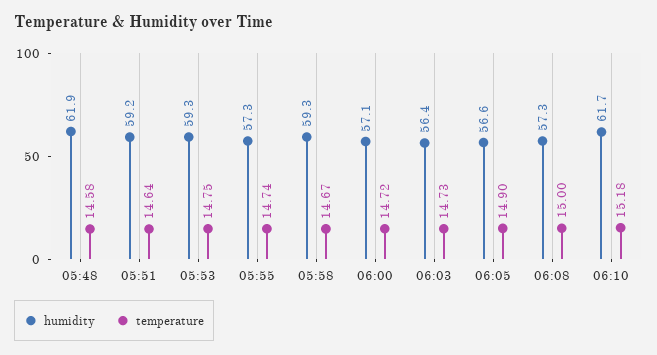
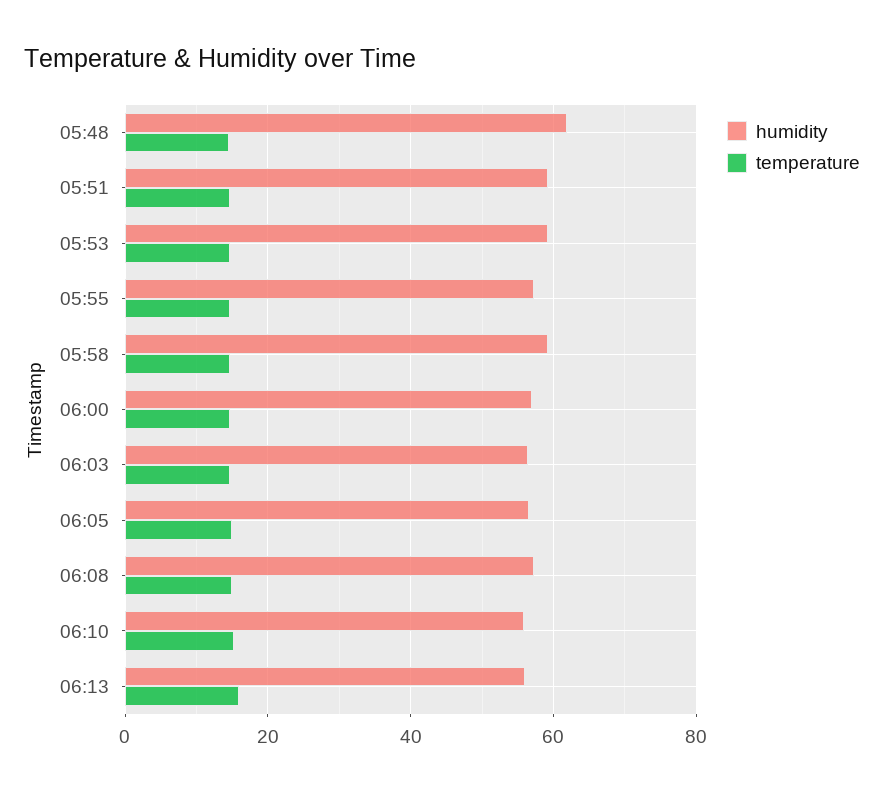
humidity, 06:10: 61.7 -> 56
humidity, 06:13: none -> 56
temperature, 06:13: none -> 16

